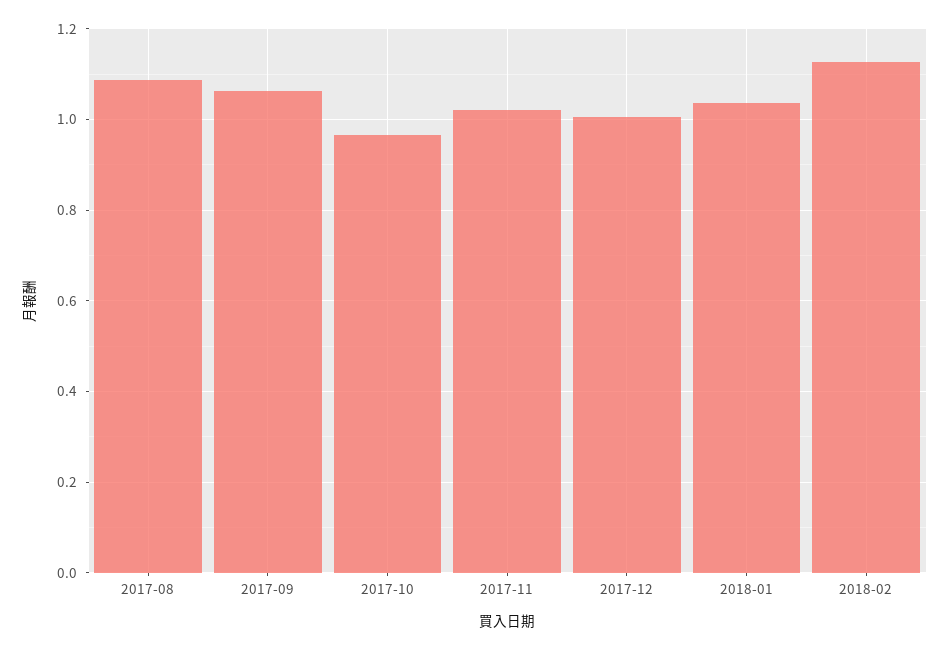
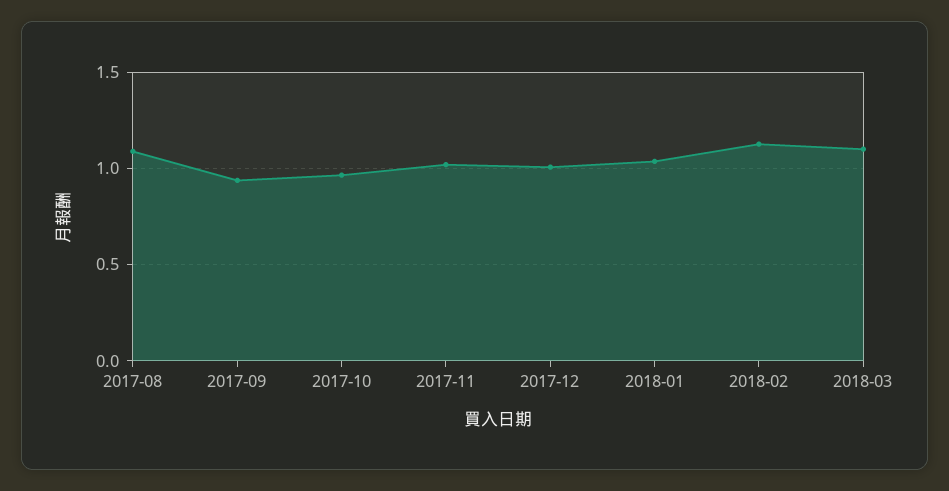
2017-09: 1.06 -> 0.95
2018-03: none -> 1.1

